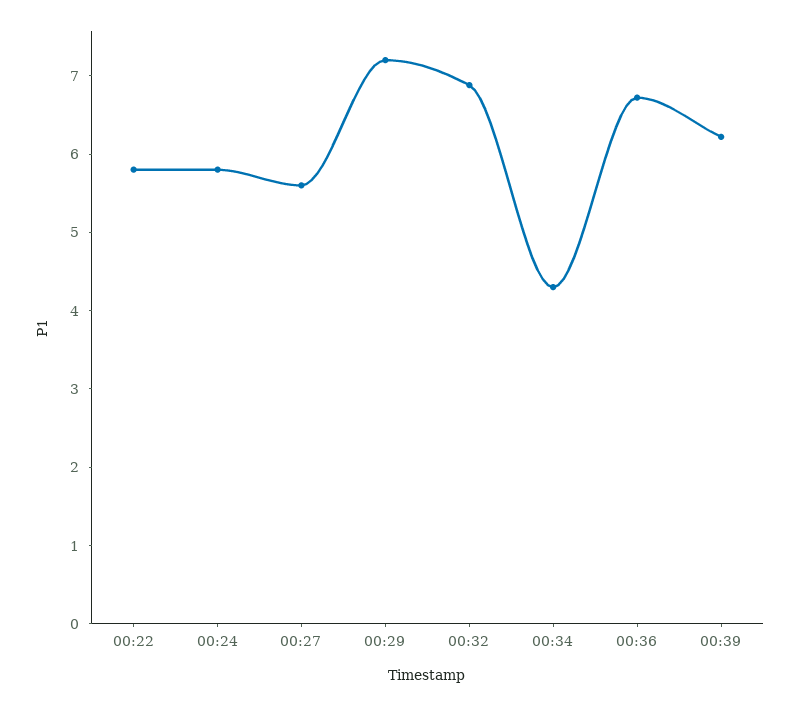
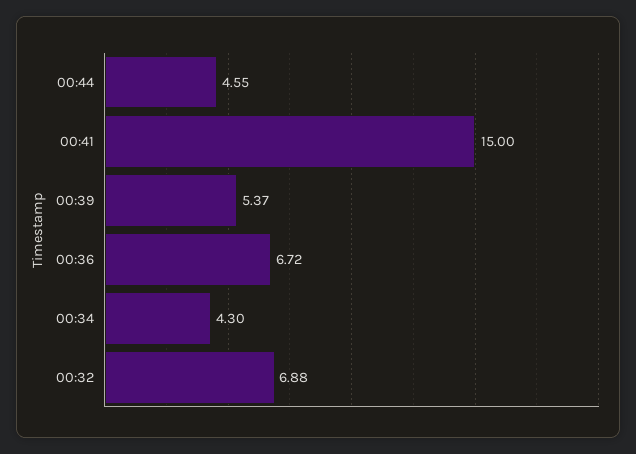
00:22: 5.8 -> none
00:24: 5.8 -> none
00:27: 5.6 -> none
00:29: 7.2 -> none
00:39: 6.2 -> 5.37
00:44: none -> 4.55
00:41: none -> 15

